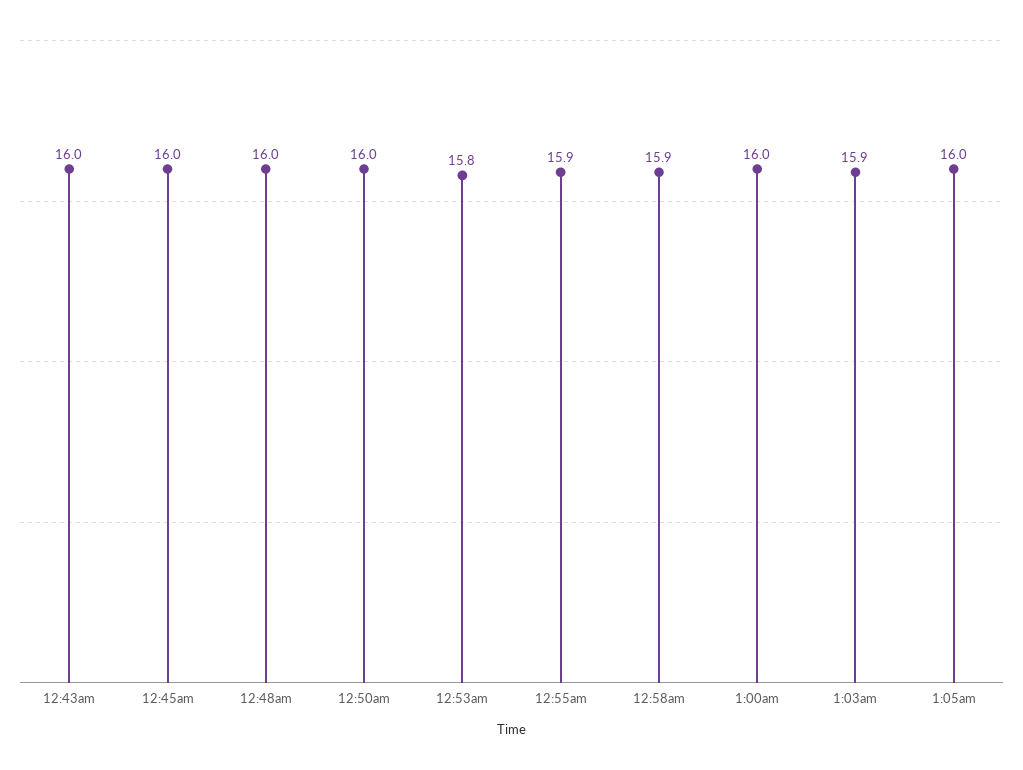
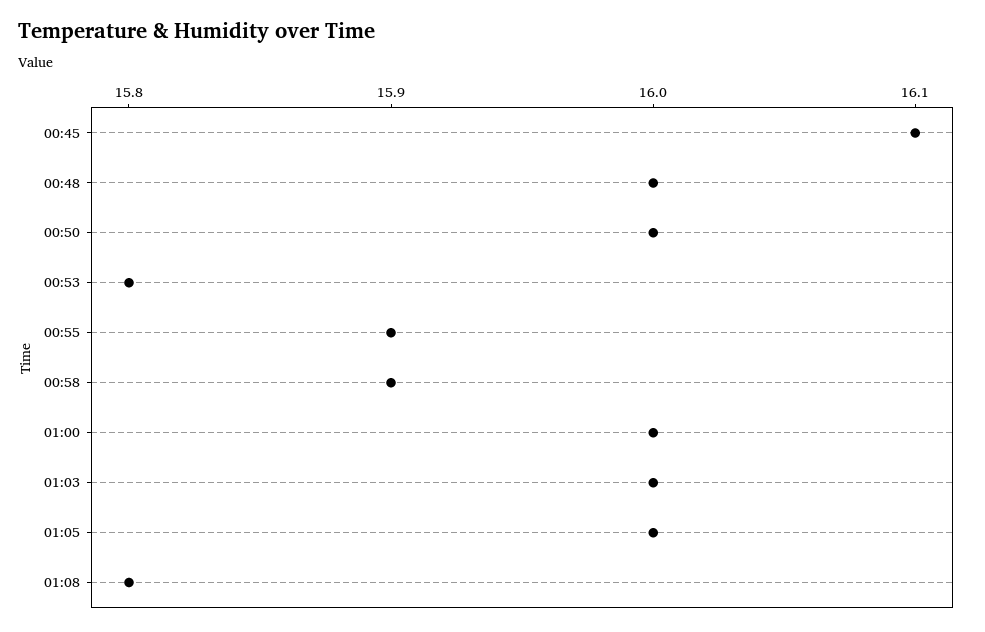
12:43am: 16 -> none
12:45am: 16 -> 16.1
1:03am: 15.9 -> 16
01:08: none -> 15.8

